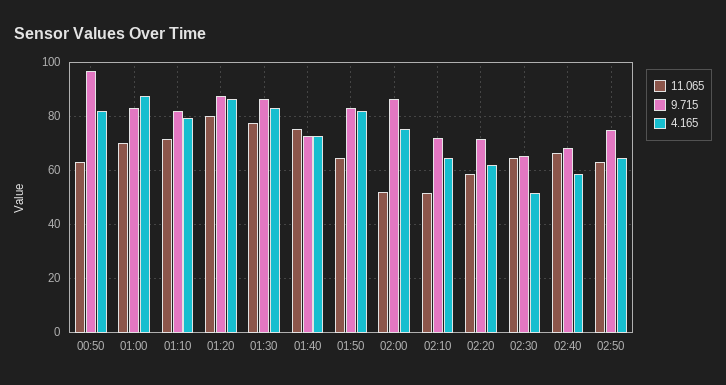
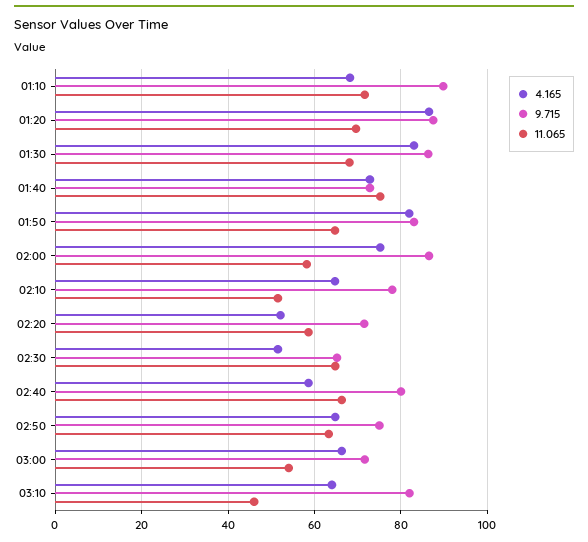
11.065, 00:50: 62.5 -> none
9.715, 00:50: 97.5 -> none
4.165, 00:50: 82.5 -> none
11.065, 01:00: 70 -> none
9.715, 01:00: 82.5 -> none
4.165, 01:00: 87.5 -> none
9.715, 01:10: 82.5 -> 90
4.165, 01:10: 80 -> 68
11.065, 01:20: 80 -> 70
11.065, 01:30: 77.5 -> 68
11.065, 02:00: 52.5 -> 58
9.715, 02:10: 72.5 -> 78
4.165, 02:20: 62.5 -> 52
9.715, 02:40: 67.5 -> 80
4.165, 03:00: none -> 66
9.715, 03:00: none -> 72
11.065, 03:00: none -> 54
4.165, 03:10: none -> 64
9.715, 03:10: none -> 82
11.065, 03:10: none -> 46

